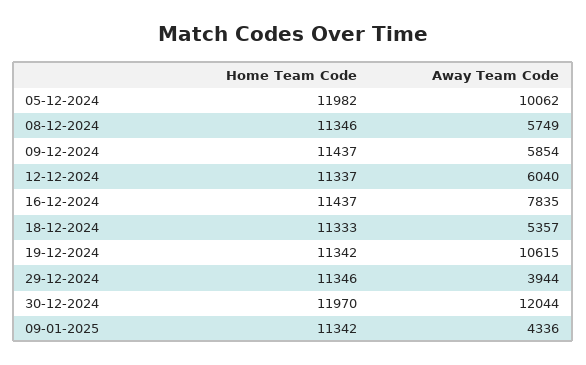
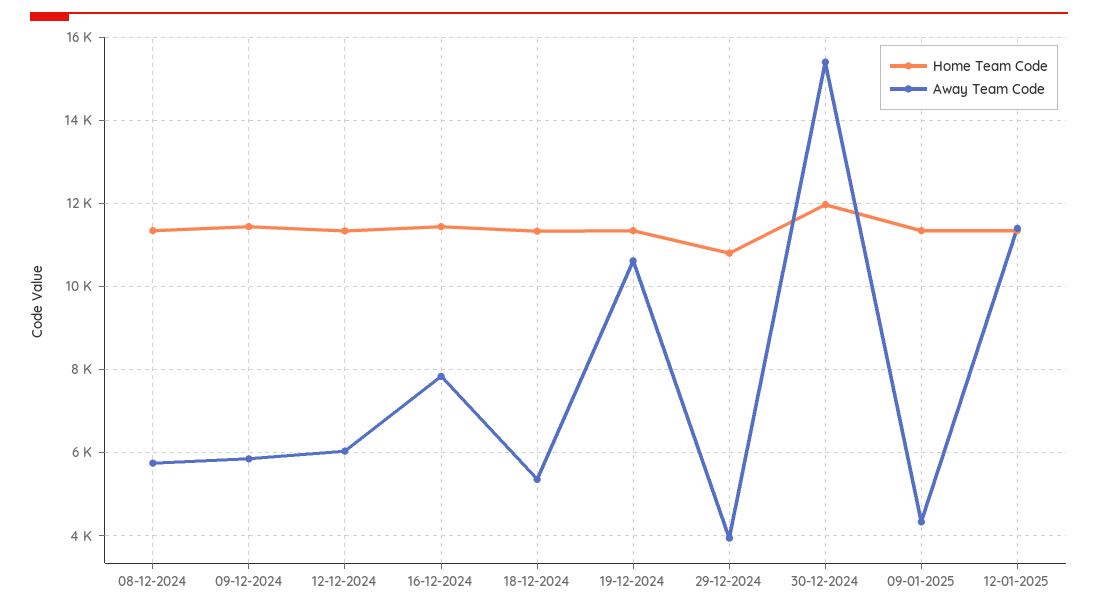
Home Team Code, 05-12-2024: 11982 -> none
Away Team Code, 05-12-2024: 10062 -> none
Home Team Code, 29-12-2024: 11346 -> 10800
Away Team Code, 30-12-2024: 12044 -> 15400
Home Team Code, 12-01-2025: none -> 11400
Away Team Code, 12-01-2025: none -> 11400

